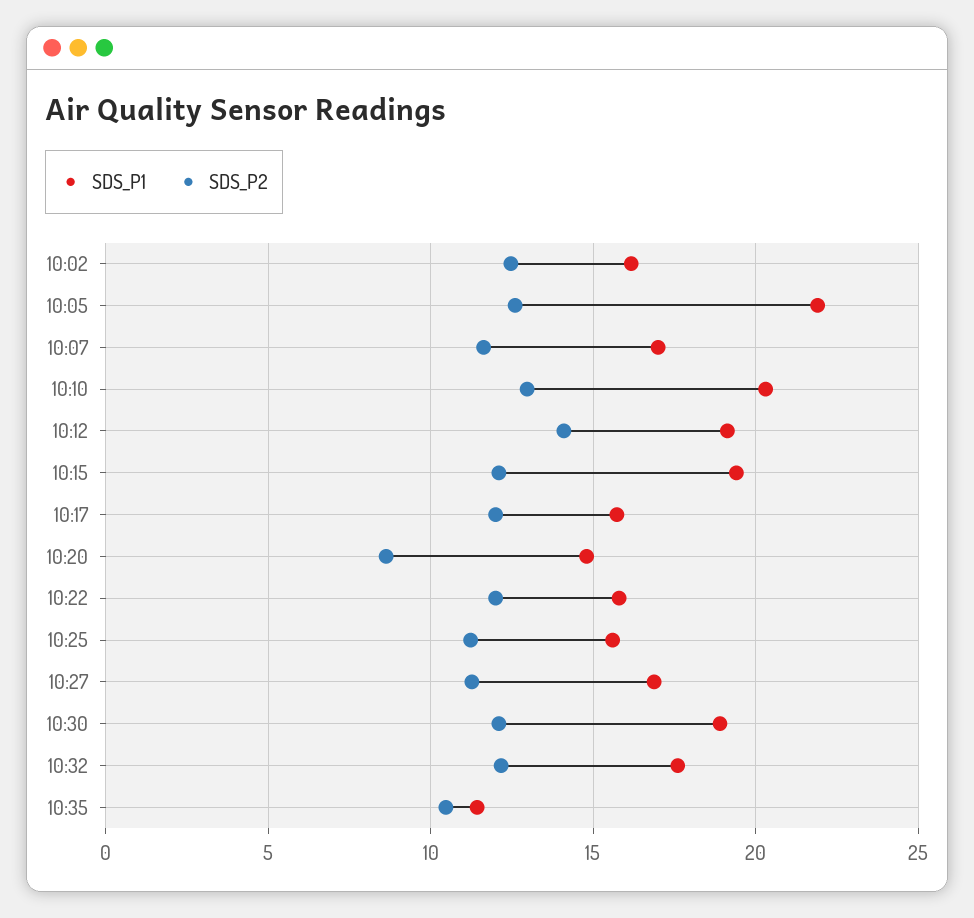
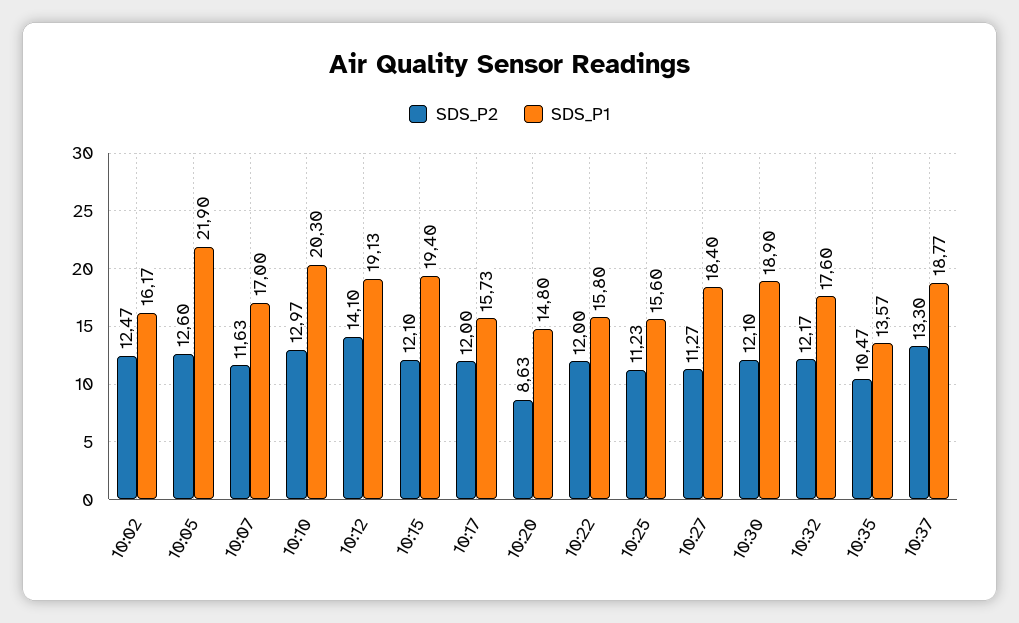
SDS_P1, 10:27: 17 -> 18.4
SDS_P1, 10:35: 11.5 -> 13.57
SDS_P2, 10:37: none -> 13.3
SDS_P1, 10:37: none -> 18.77

